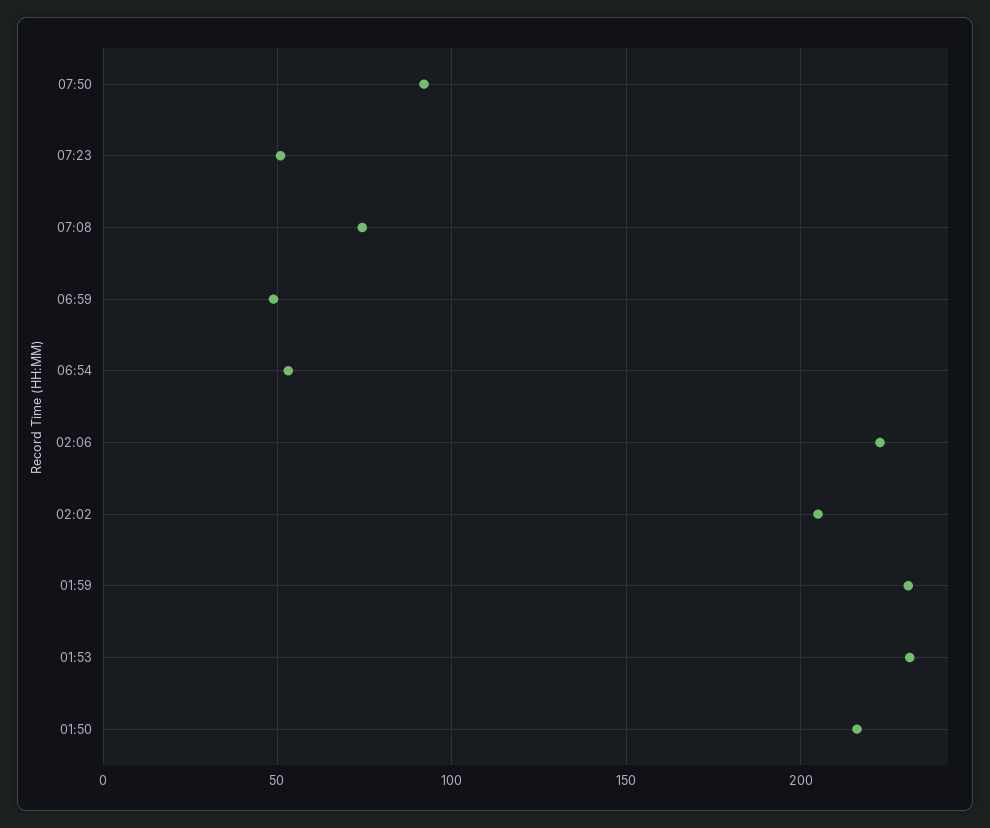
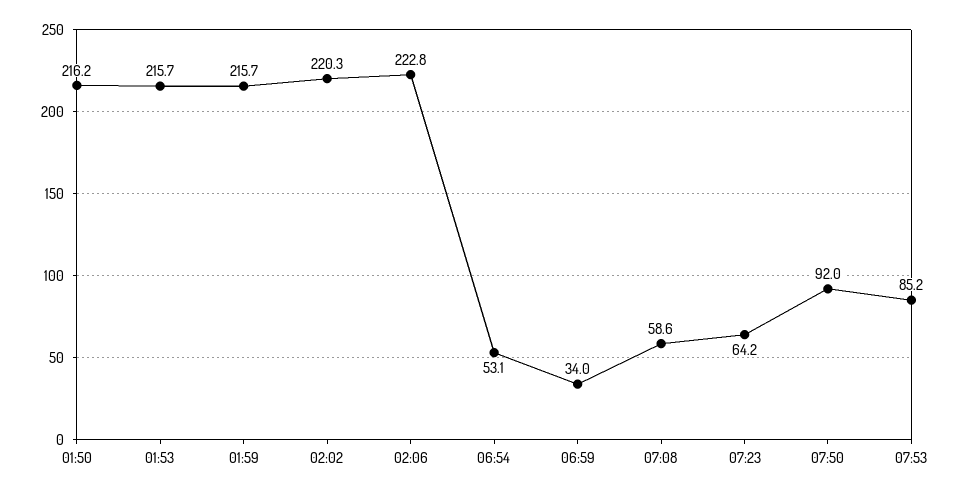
07:23: 50 -> 64.2
07:08: 75 -> 58.6
06:59: 50 -> 34
02:02: 205 -> 220.3
01:59: 230 -> 215.7
01:53: 230 -> 215.7
07:53: none -> 85.2

